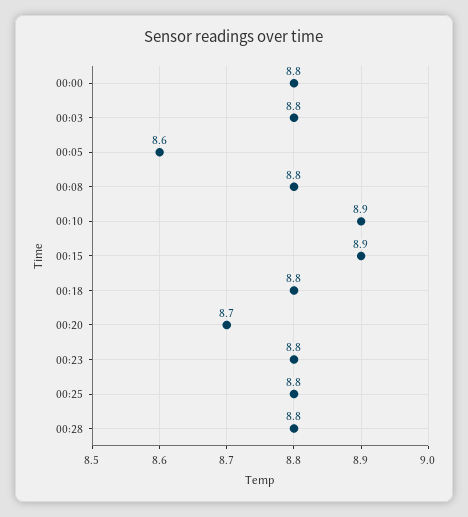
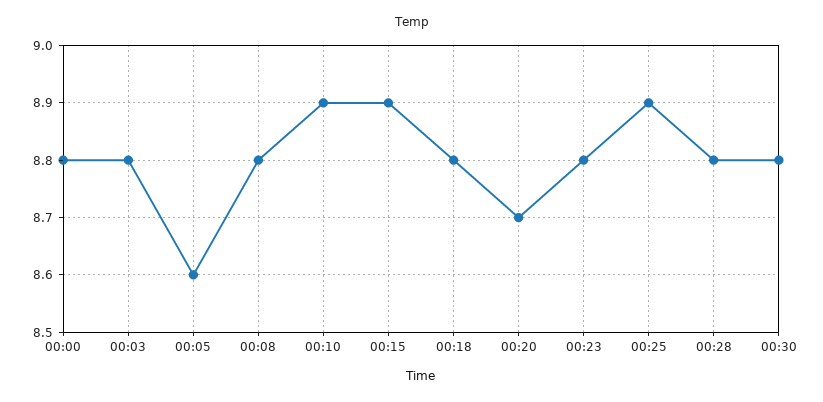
00:25: 8.8 -> 8.9
00:30: none -> 8.8

